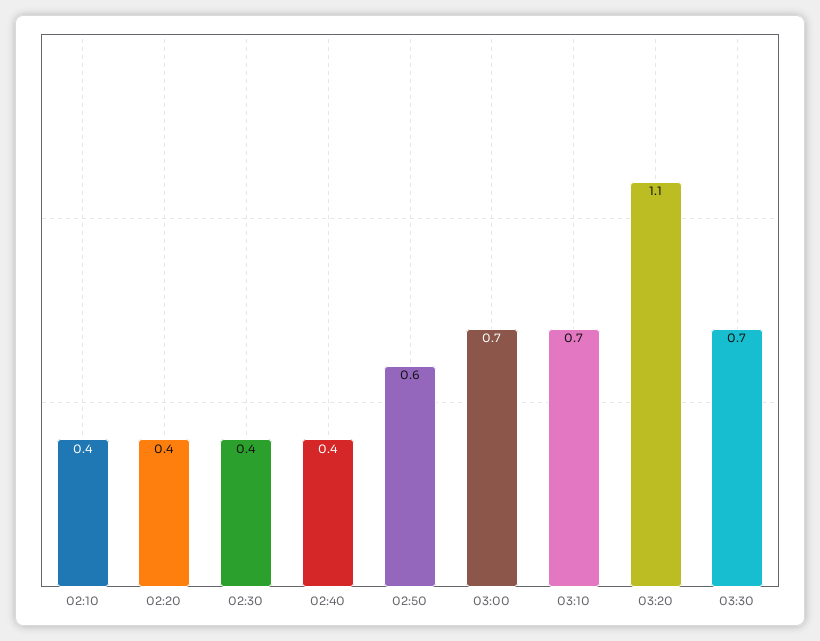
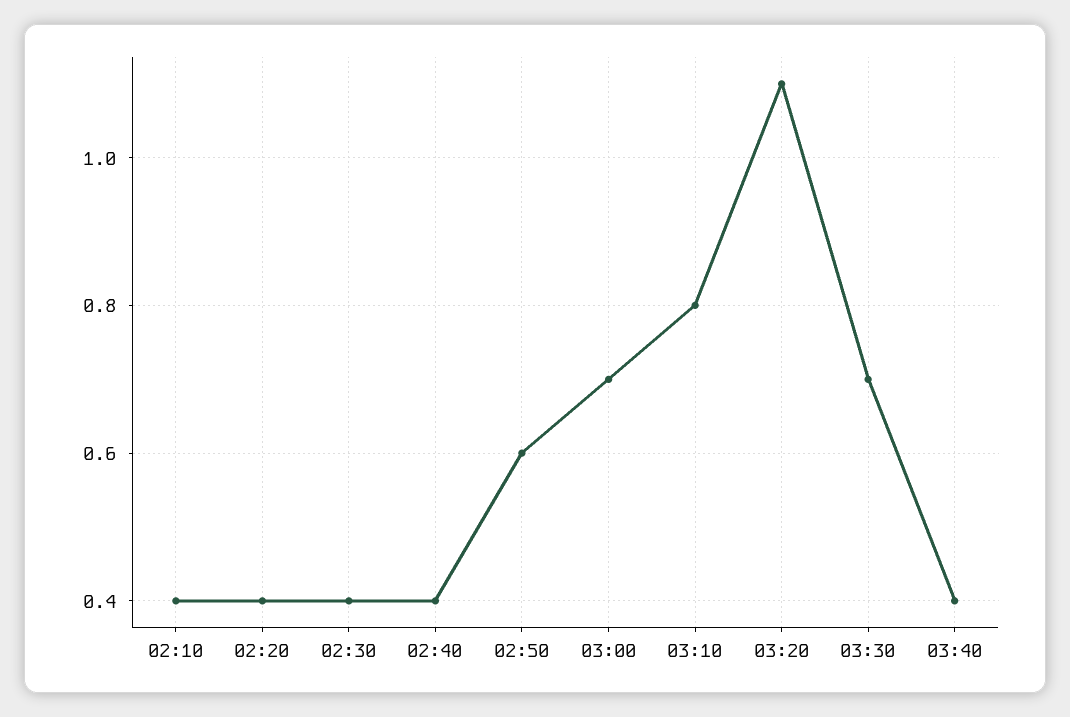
03:10: 0.7 -> 0.8
03:40: none -> 0.4

